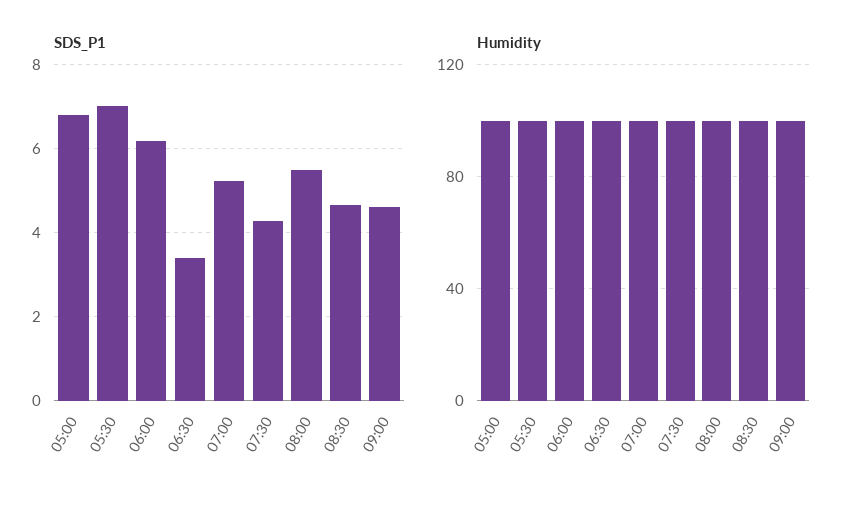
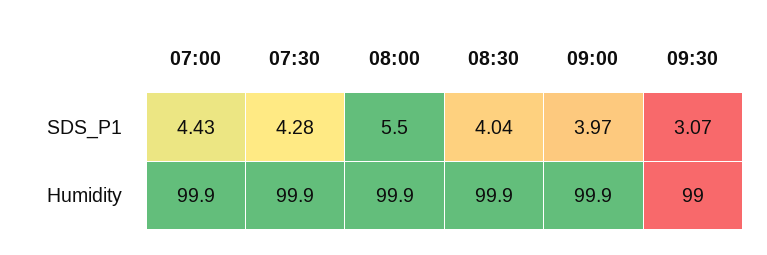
SDS_P1, 05:00: 6.8 -> none
SDS_P1, 05:30: 7 -> none
SDS_P1, 06:00: 6.2 -> none
SDS_P1, 06:30: 3.4 -> none
SDS_P1, 07:00: 5.2 -> 4.43
SDS_P1, 08:30: 4.6 -> 4.04
SDS_P1, 09:00: 4.6 -> 3.97
Humidity, 05:00: 100 -> none
Humidity, 05:30: 100 -> none
Humidity, 06:00: 100 -> none
Humidity, 06:30: 100 -> none
SDS_P1, 09:30: none -> 3.07
Humidity, 09:30: none -> 99

